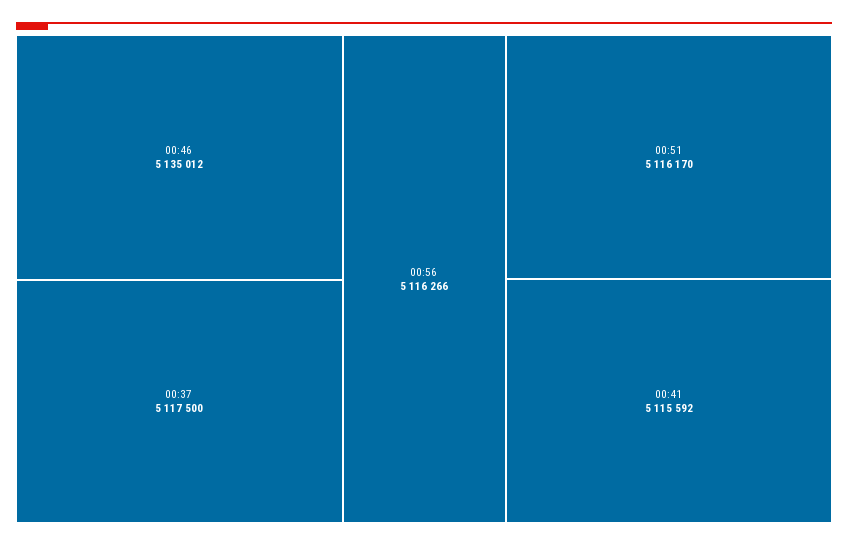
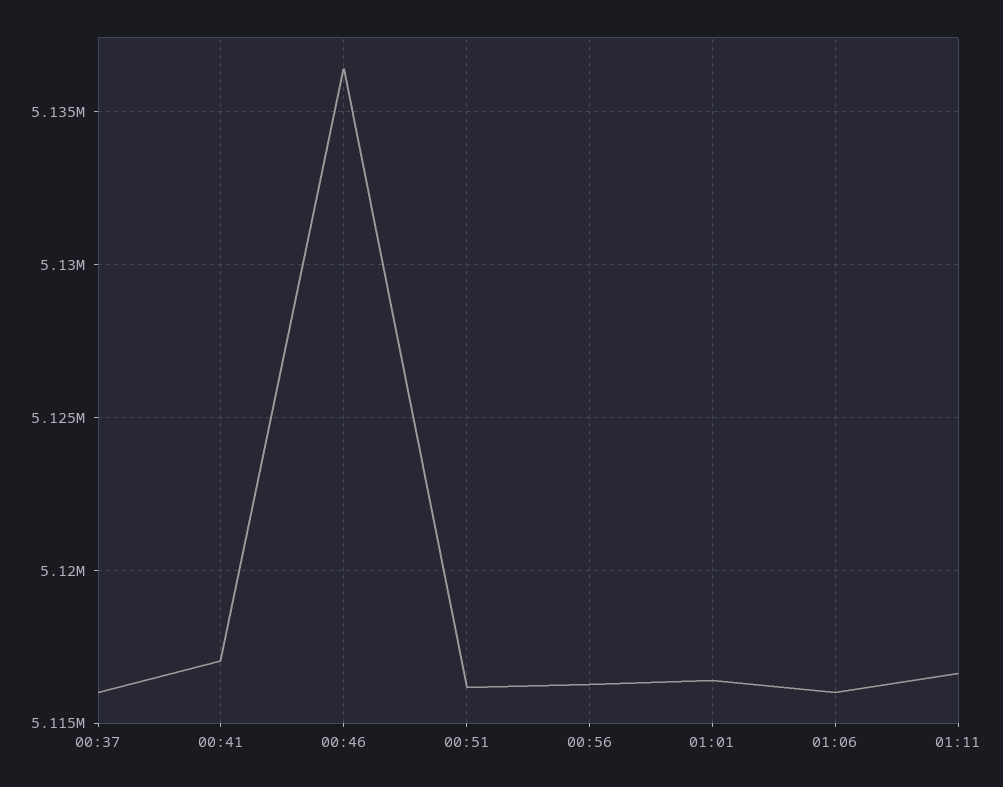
00:46: 5135012 -> 5136500
00:37: 5117500 -> 5116000
00:41: 5115592 -> 5117000
01:01: none -> 5116500
01:06: none -> 5116000
01:11: none -> 5116500

